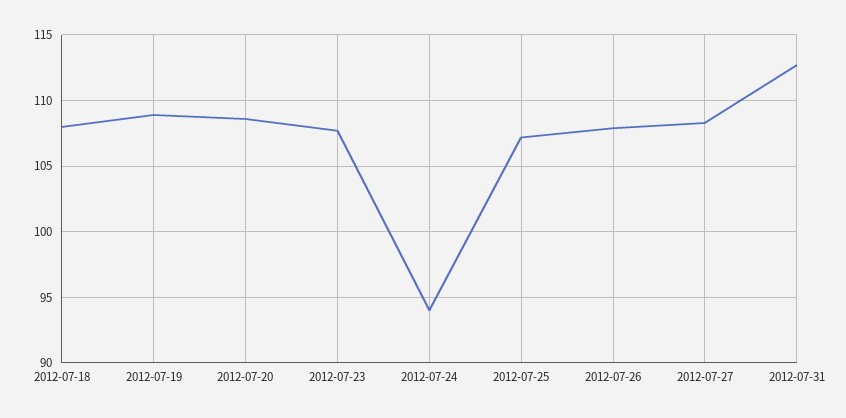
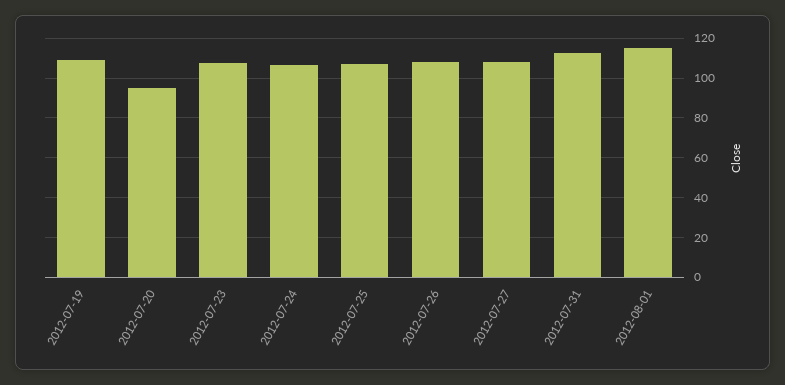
2012-07-18: 108 -> none
2012-07-20: 108.5 -> 95
2012-07-24: 94 -> 105
2012-08-01: none -> 115

